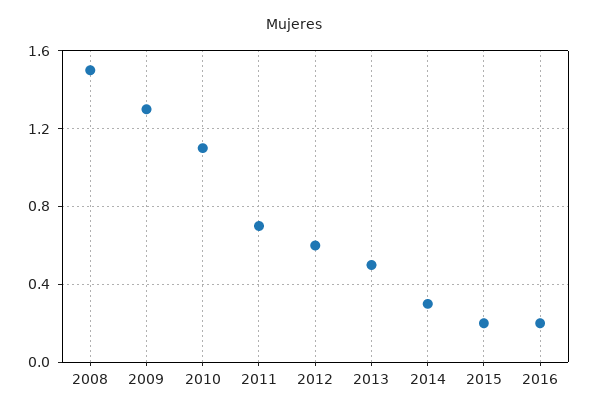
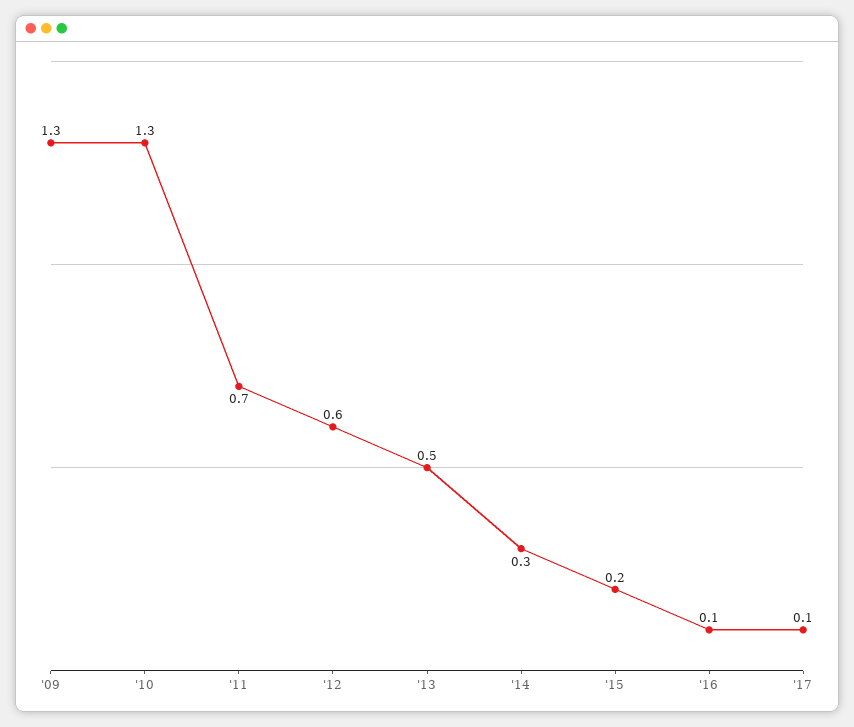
2008: 1.5 -> none
2010: 1.1 -> 1.3
2016: 0.2 -> 0.1
'17: none -> 0.1

